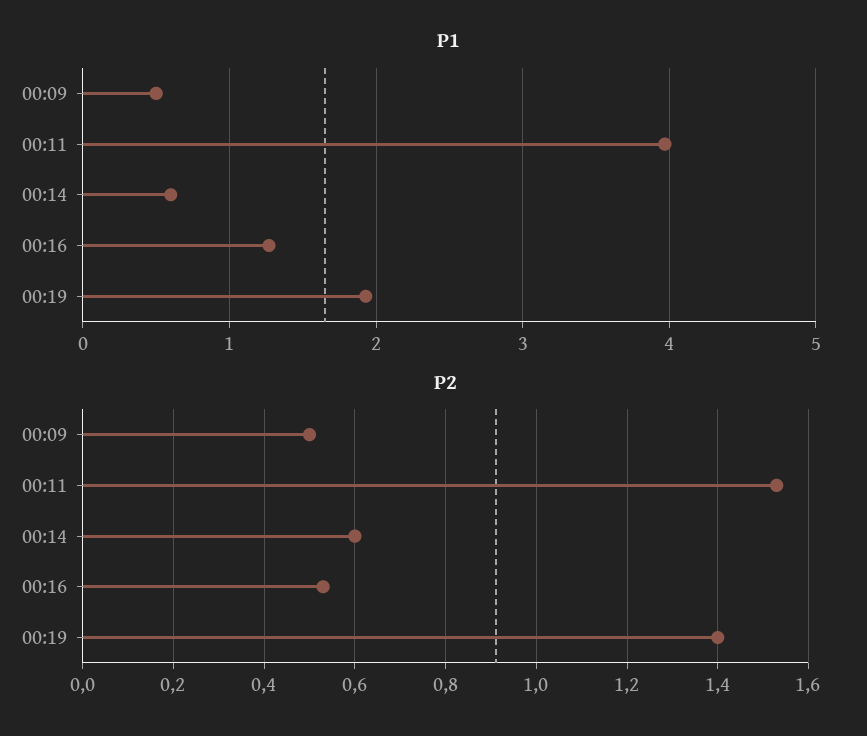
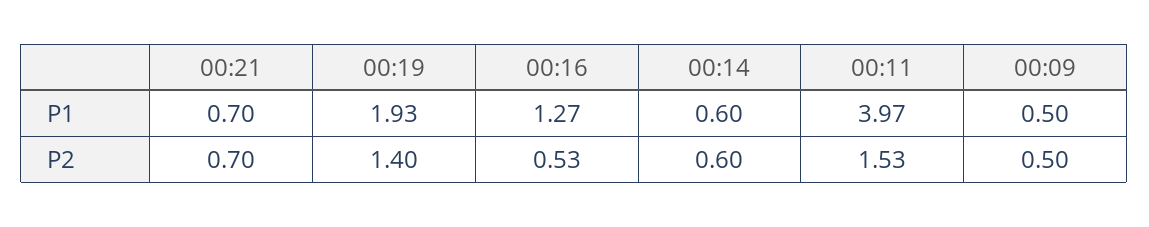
P1, 00:21: none -> 0.7
P2, 00:21: none -> 0.7

